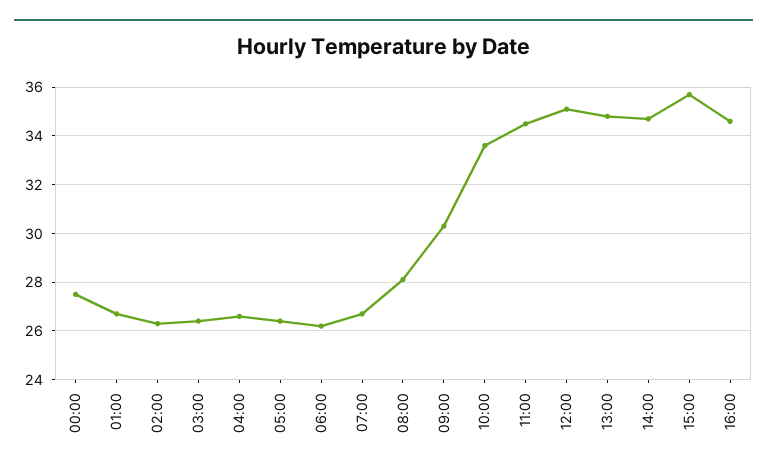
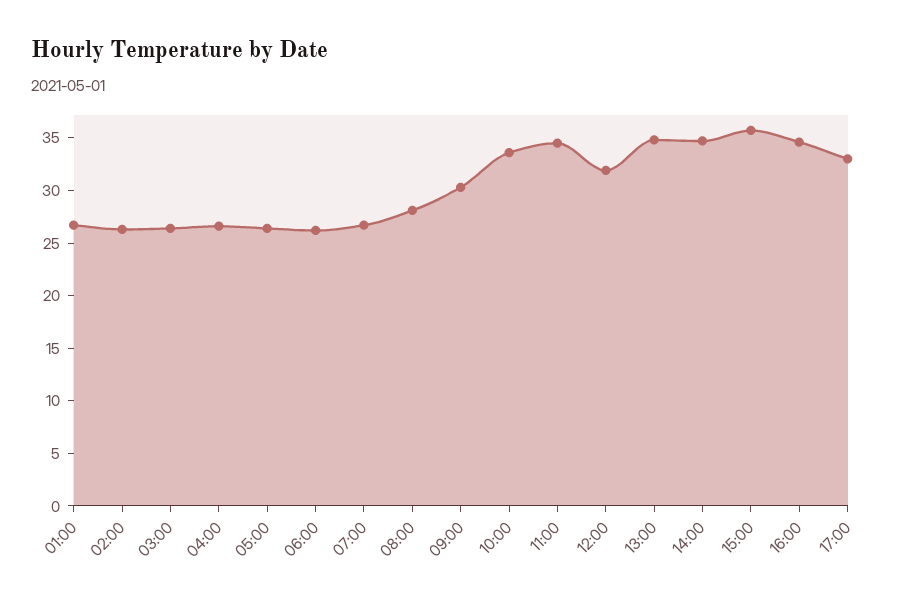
00:00: 27.5 -> none
12:00: 35 -> 32
17:00: none -> 33

